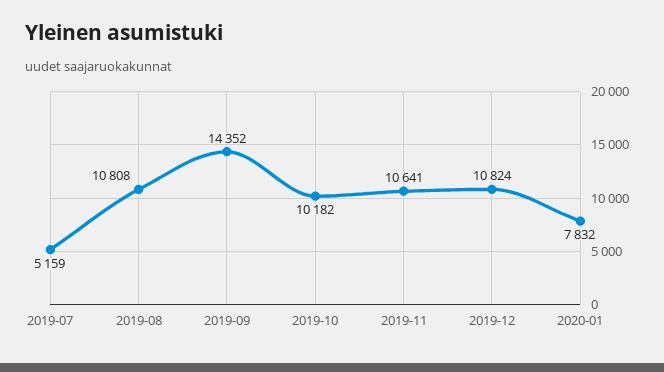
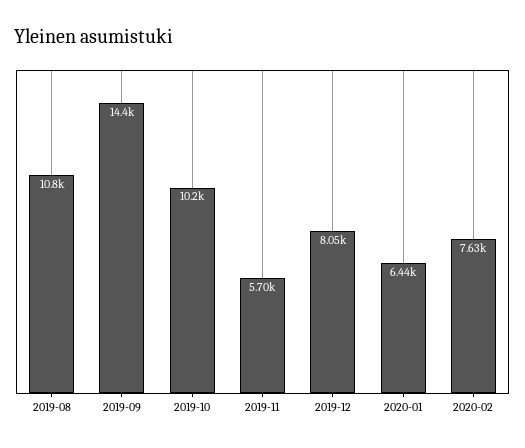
2019-07: 5159 -> none
2019-11: 10641 -> 5700
2019-12: 10824 -> 8050
2020-01: 7832 -> 6440
2020-02: none -> 7630

